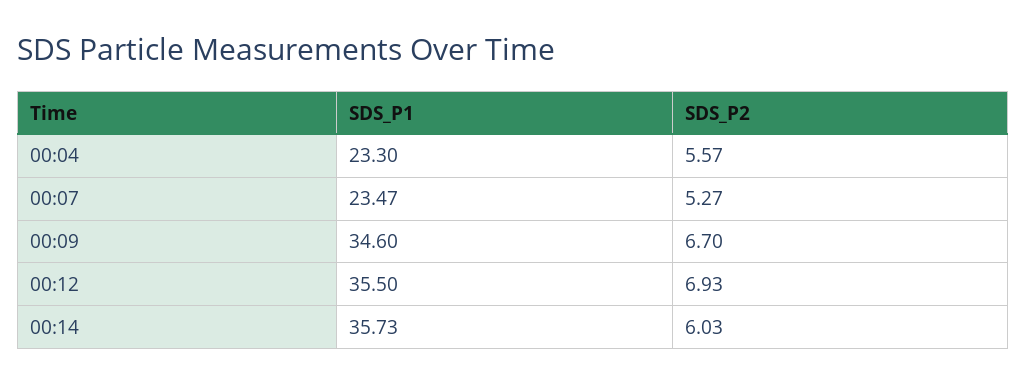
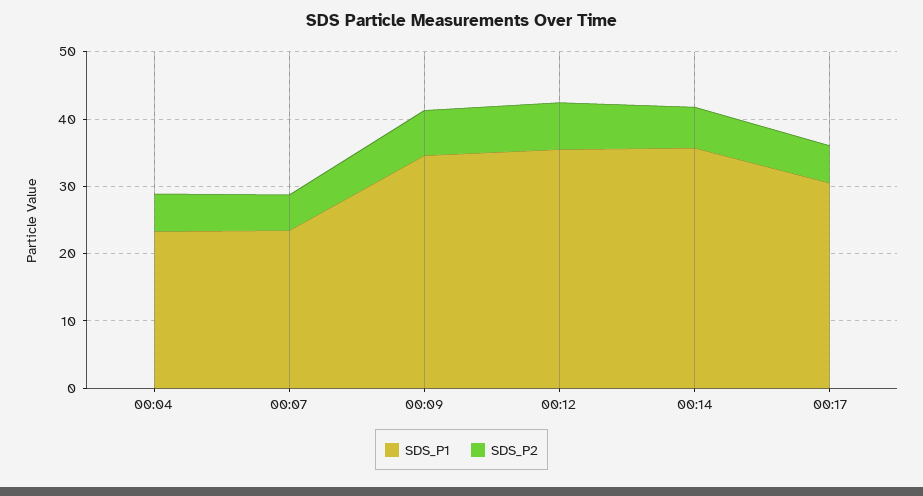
SDS_P1, 00:17: none -> 30
SDS_P2, 00:17: none -> 6

